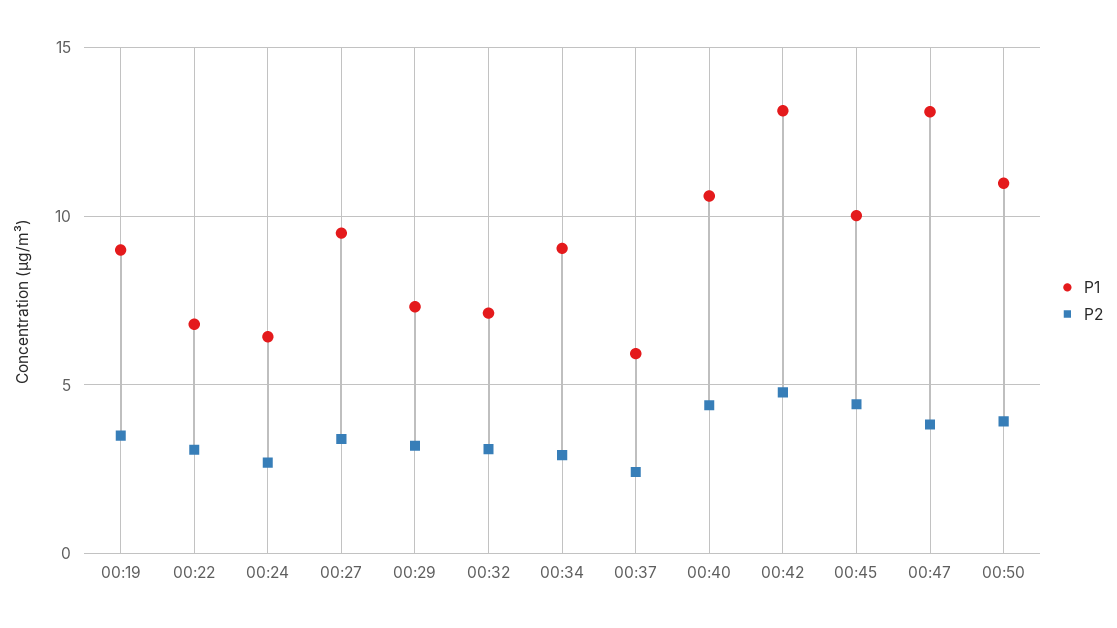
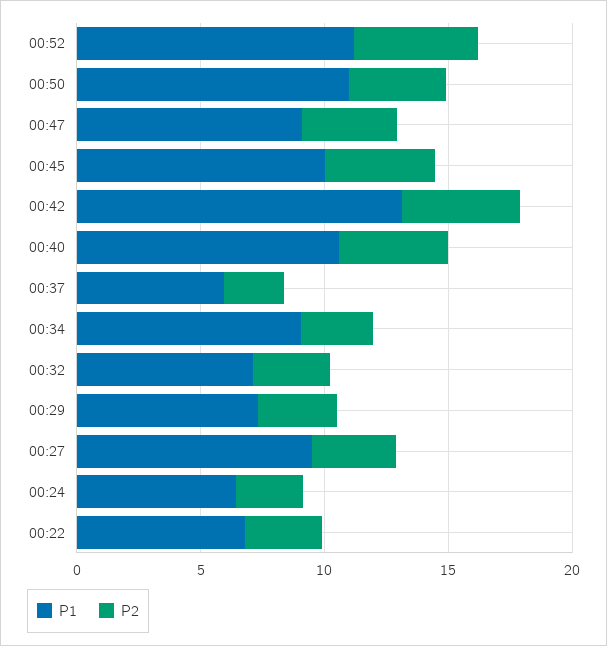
P1, 00:19: 9 -> none
P2, 00:19: 3.5 -> none
P1, 00:47: 13 -> 9
P1, 00:52: none -> 11
P2, 00:52: none -> 5

